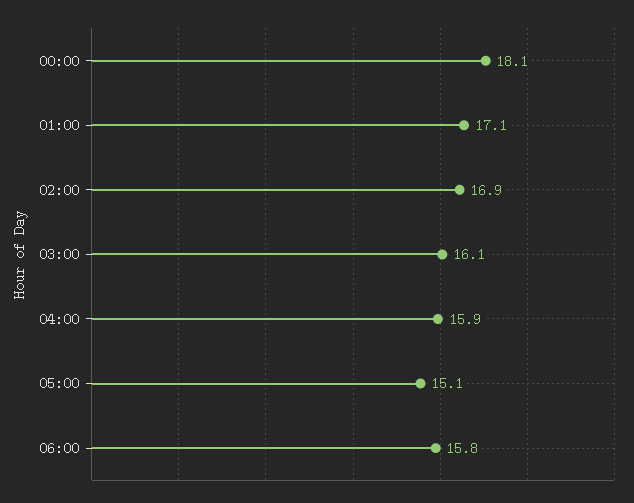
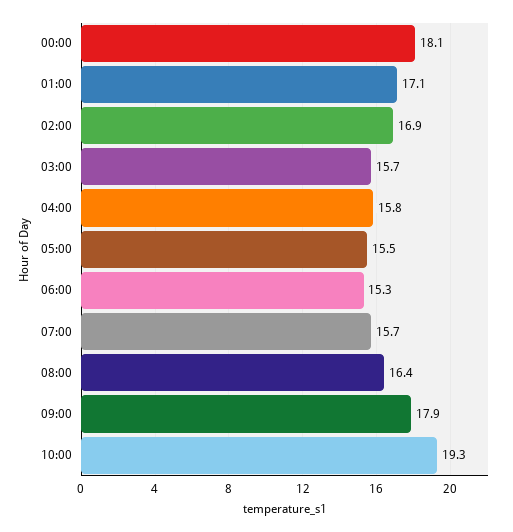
03:00: 16.1 -> 15.7
04:00: 15.9 -> 15.8
05:00: 15.1 -> 15.5
06:00: 15.8 -> 15.3
07:00: none -> 15.7
08:00: none -> 16.4
09:00: none -> 17.9
10:00: none -> 19.3

